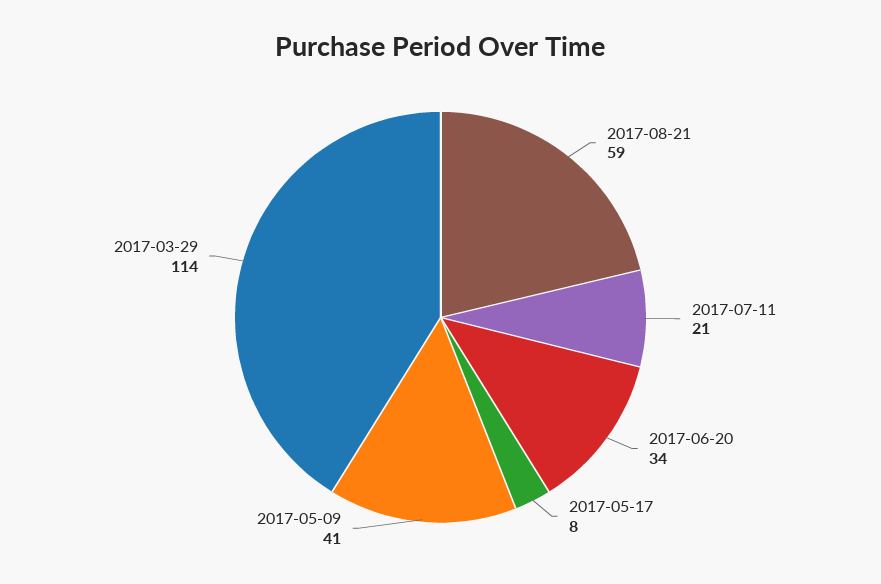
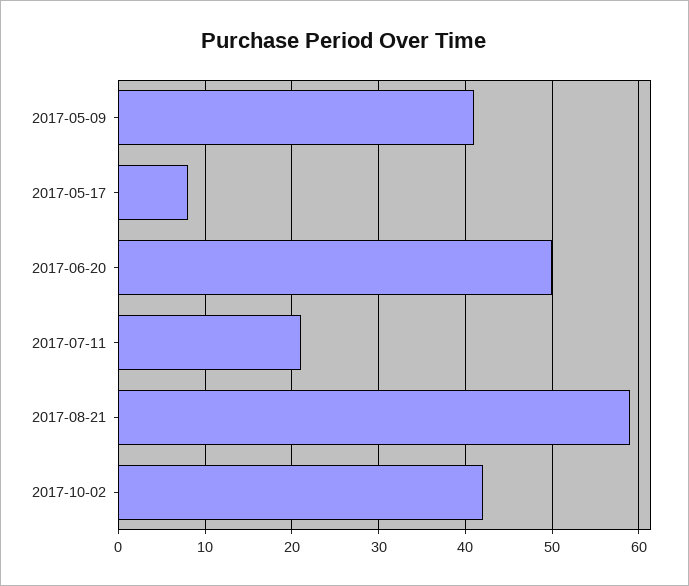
2017-06-20: 34 -> 50
2017-03-29: 114 -> none
2017-10-02: none -> 42

